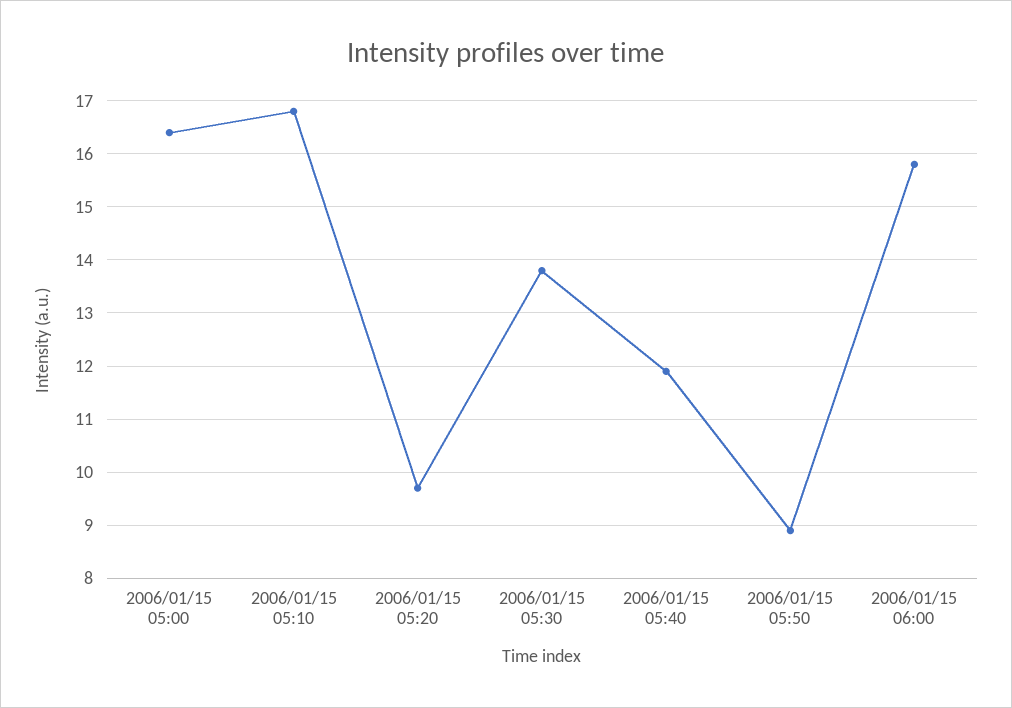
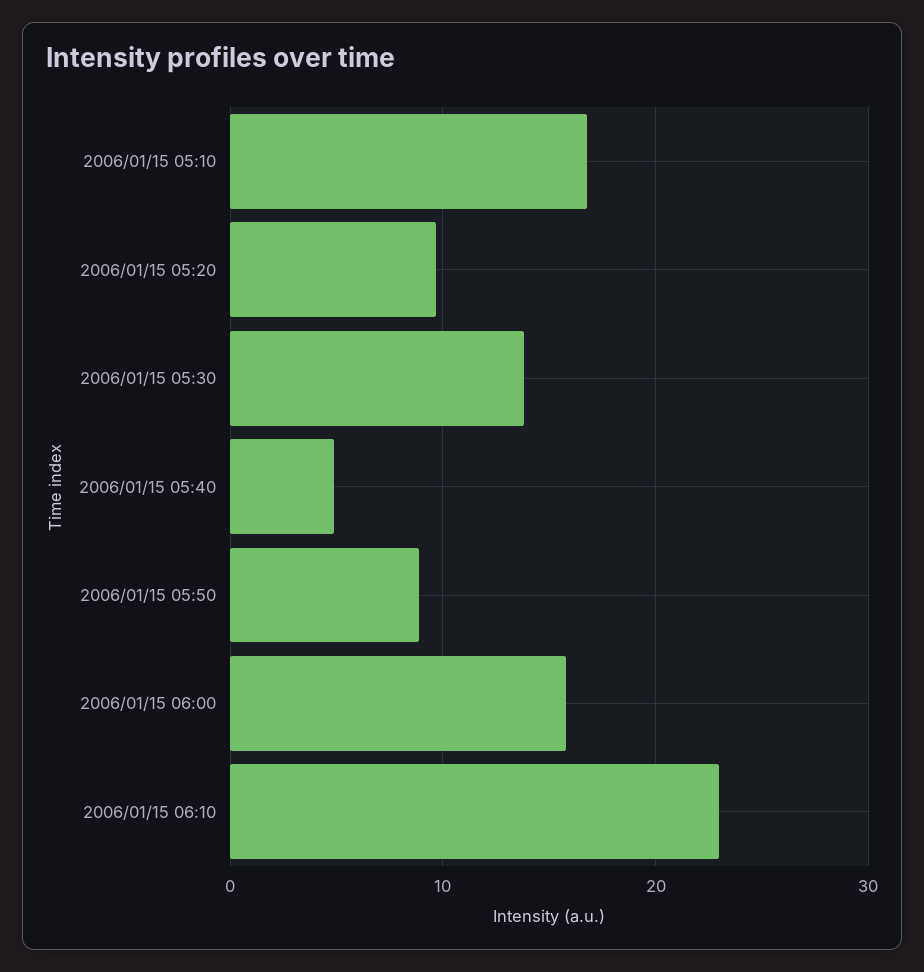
2006/01/15 05:00: 16.5 -> none
2006/01/15 05:40: 12 -> 5
2006/01/15 06:10: none -> 23

